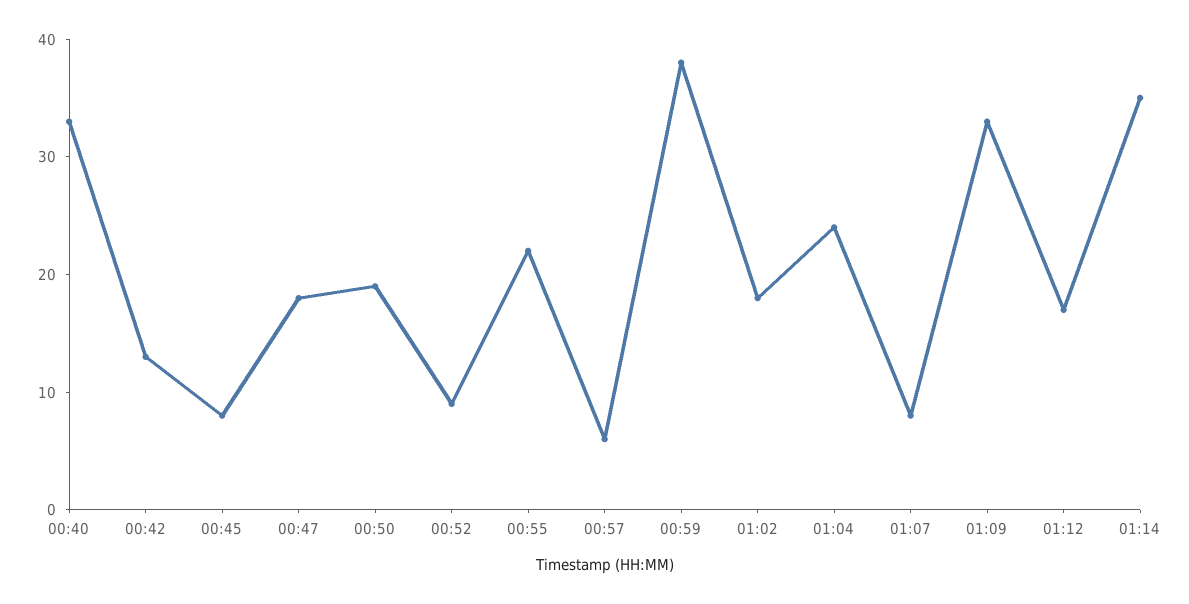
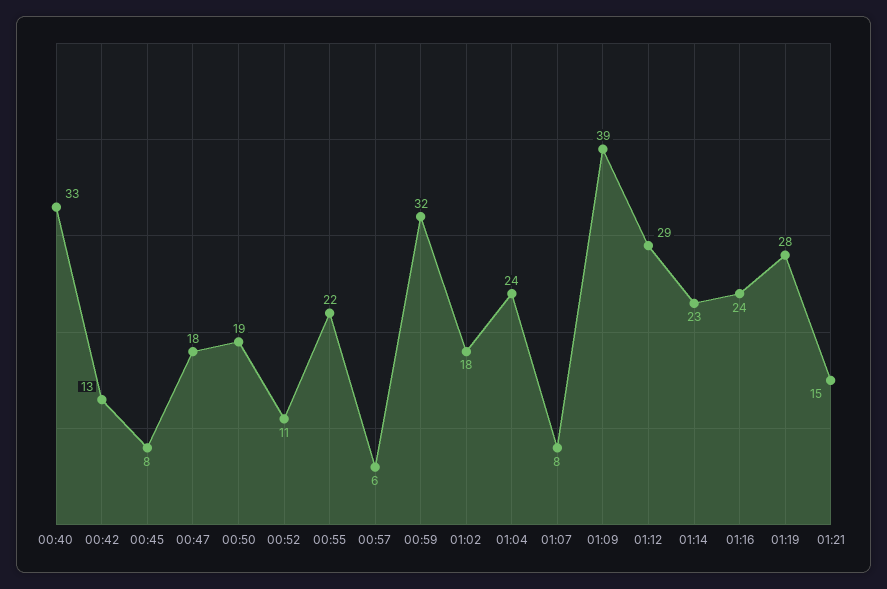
00:52: 9 -> 11
00:59: 38 -> 32
01:09: 33 -> 39
01:12: 17 -> 29
01:14: 35 -> 23
01:16: none -> 24
01:19: none -> 28
01:21: none -> 15

